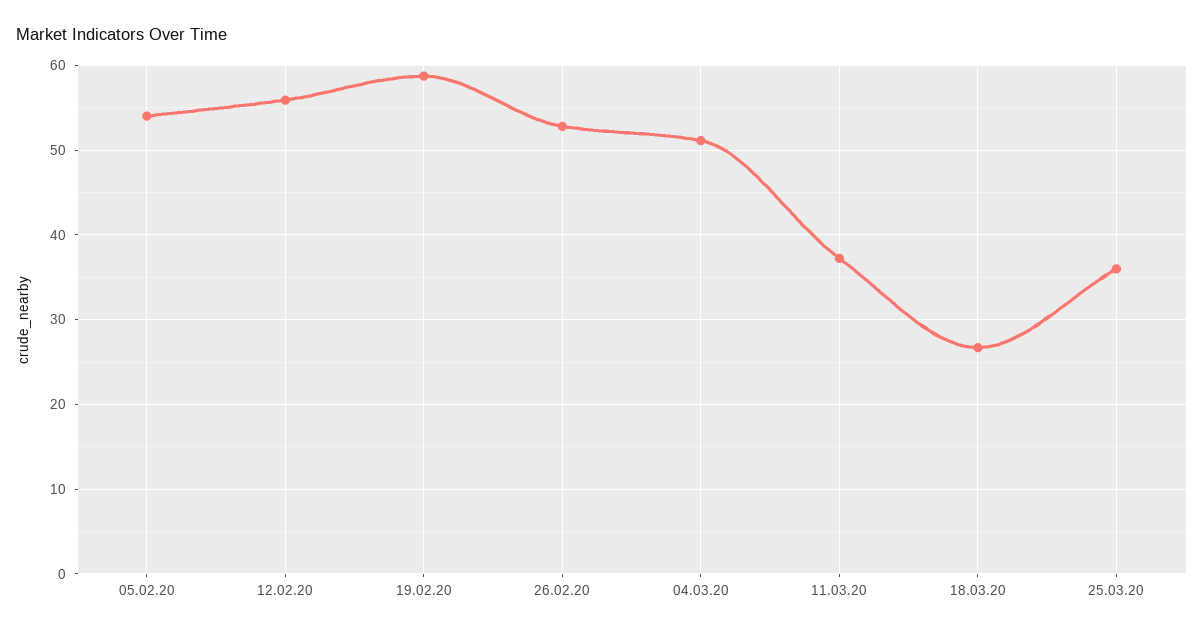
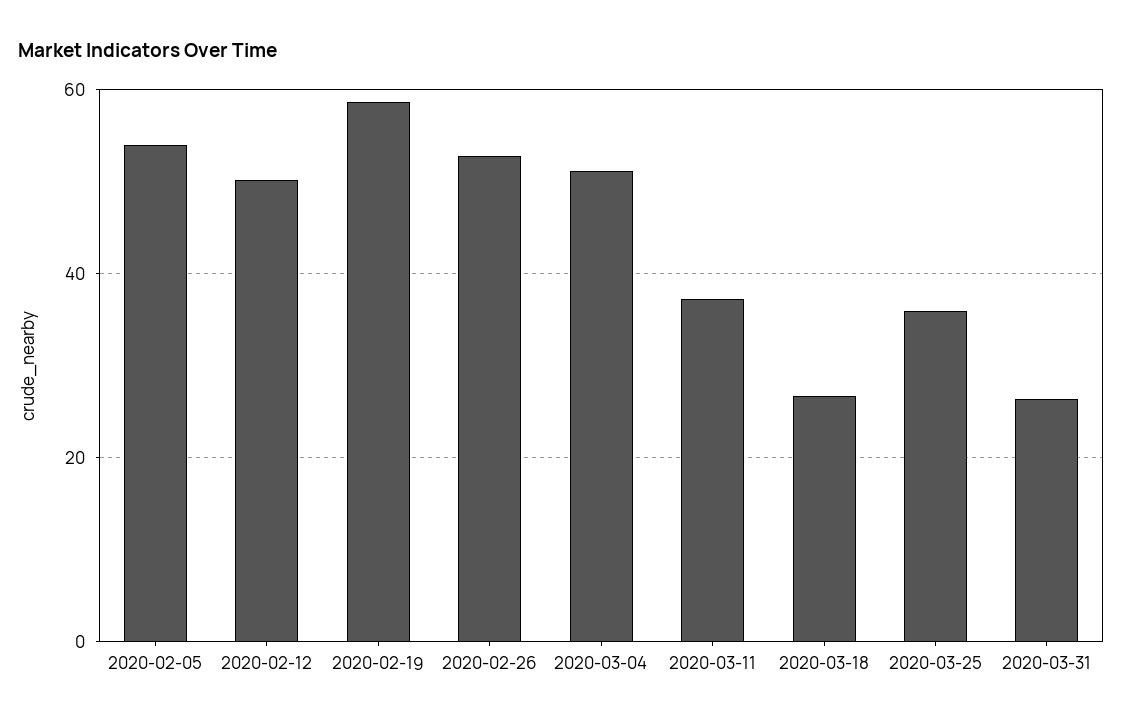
12.02.20: 56 -> 50
2020-03-31: none -> 26

